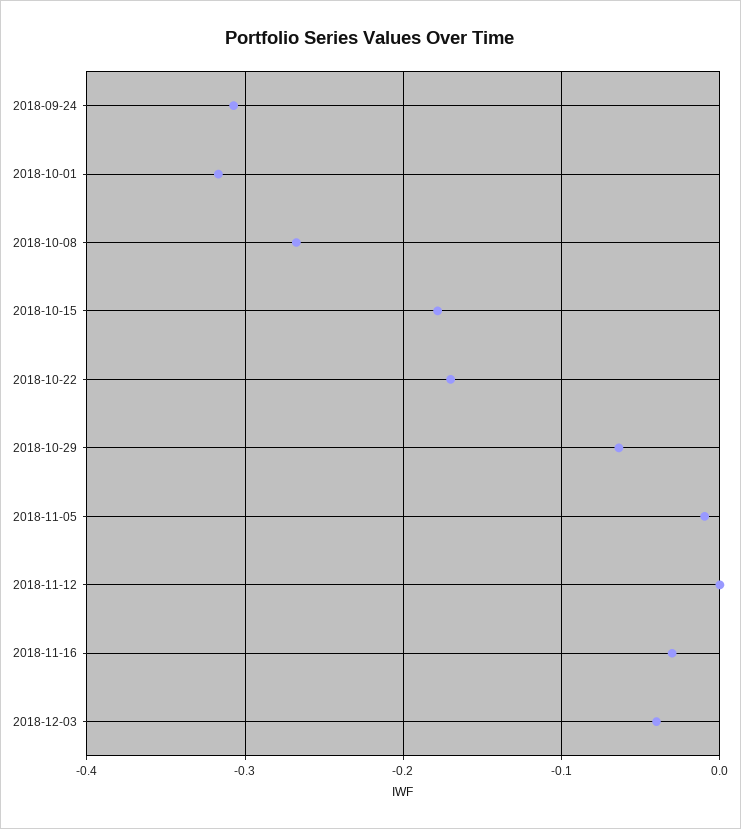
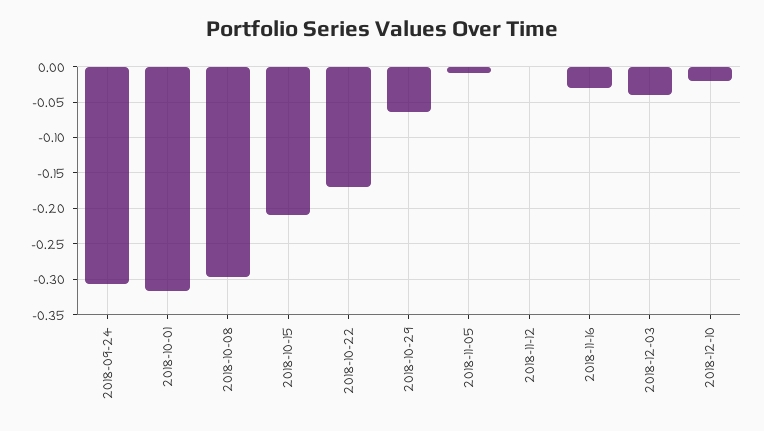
2018-10-08: -0.27 -> -0.3
2018-10-15: -0.18 -> -0.21
2018-12-10: none -> -0.02

